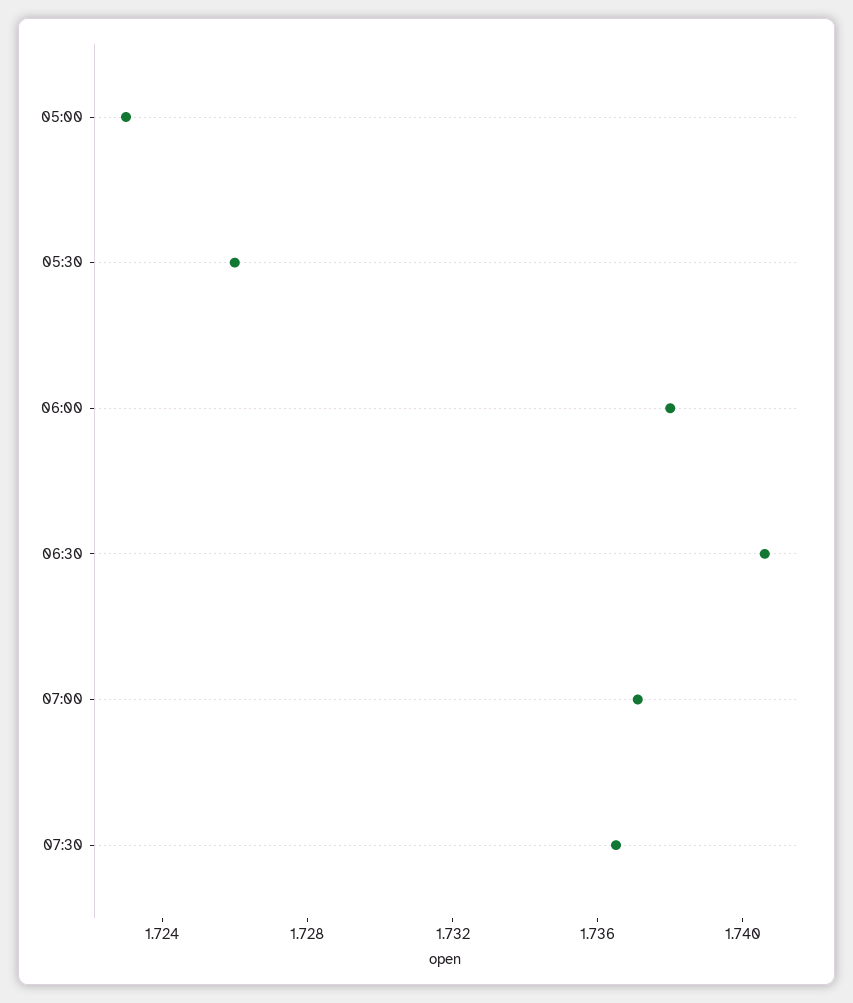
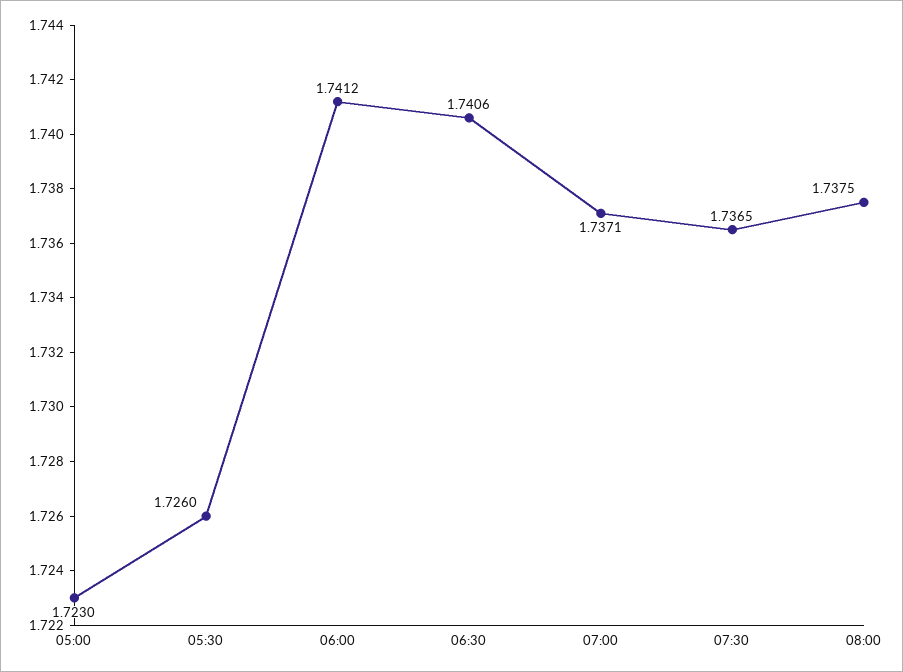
06:00: 1.738 -> 1.7412
08:00: none -> 1.7375

